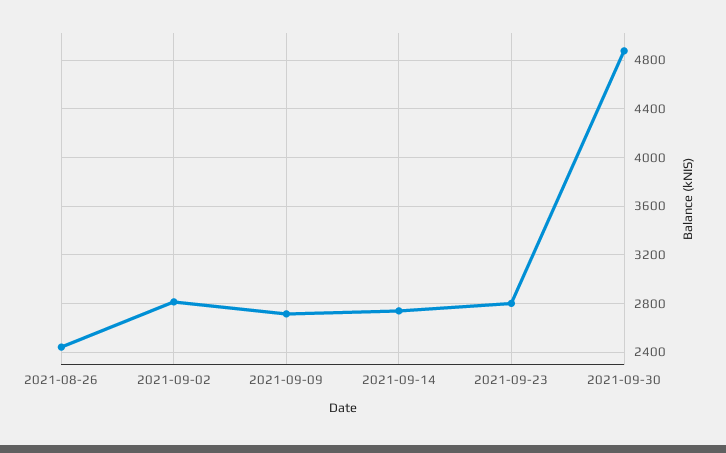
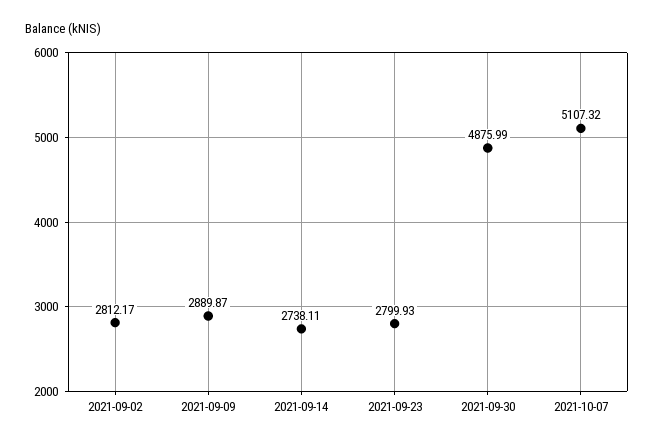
2021-08-26: 2450 -> none
2021-09-09: 2700 -> 2889.87
2021-10-07: none -> 5107.32

